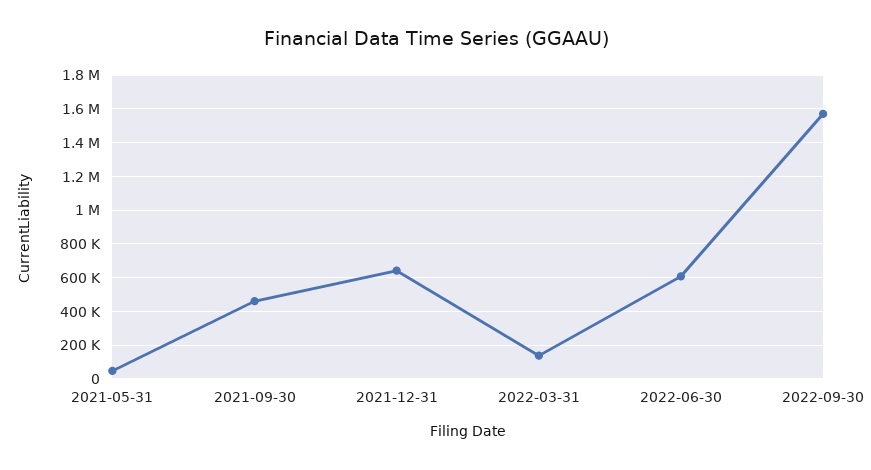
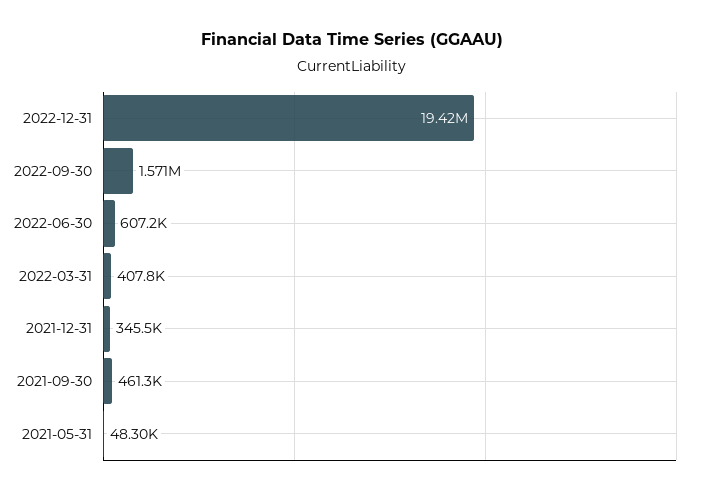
2021-12-31: 650000 -> 345500
2022-03-31: 150000 -> 407800
2022-12-31: none -> 19420000

